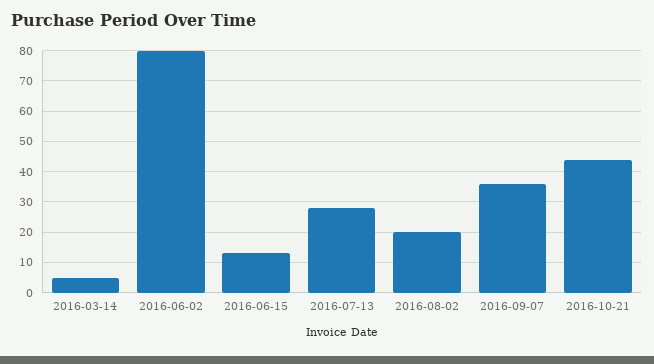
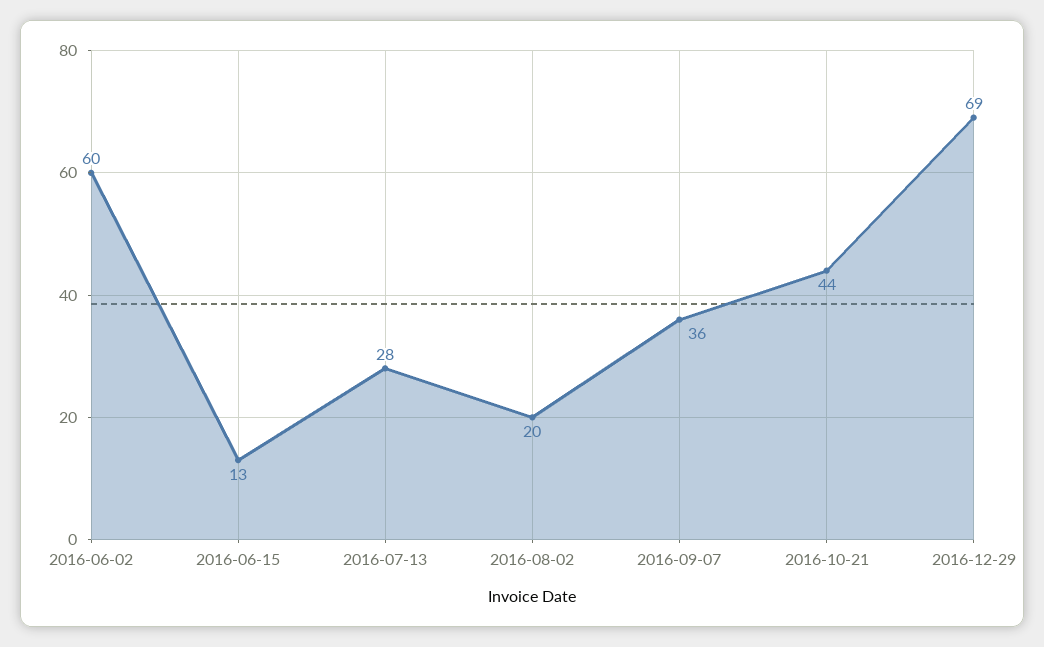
2016-03-14: 5 -> none
2016-06-02: 80 -> 60
2016-12-29: none -> 69

